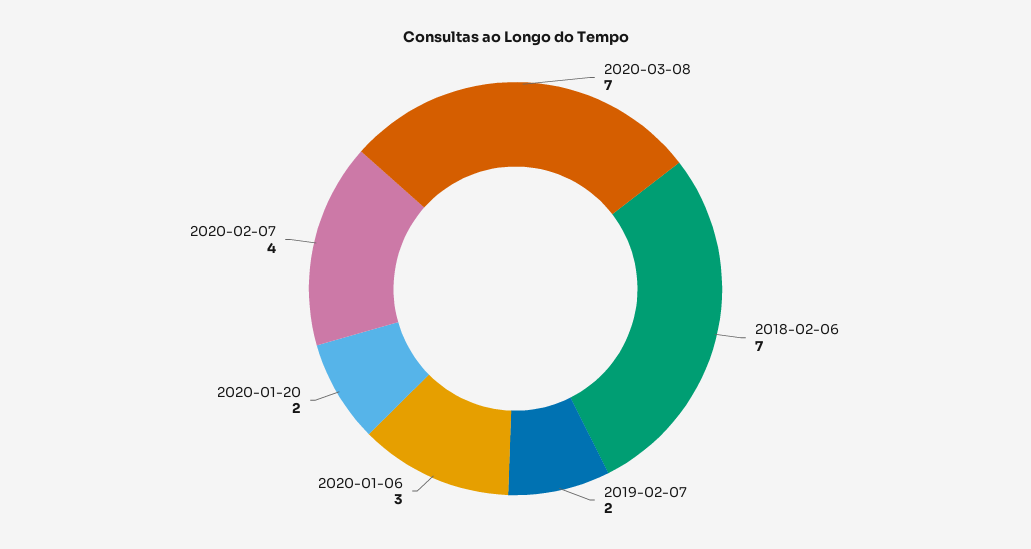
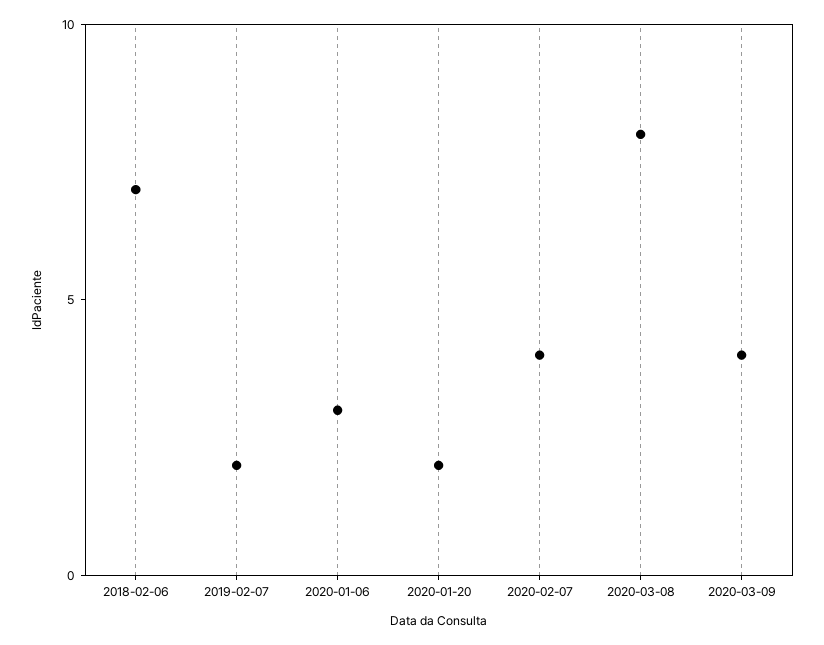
2020-03-08: 7 -> 8
2020-03-09: none -> 4

